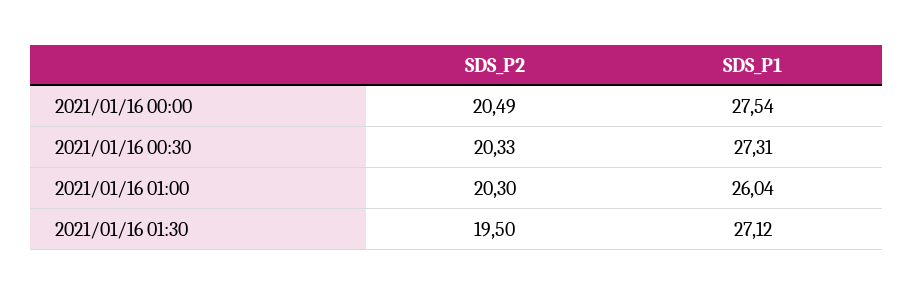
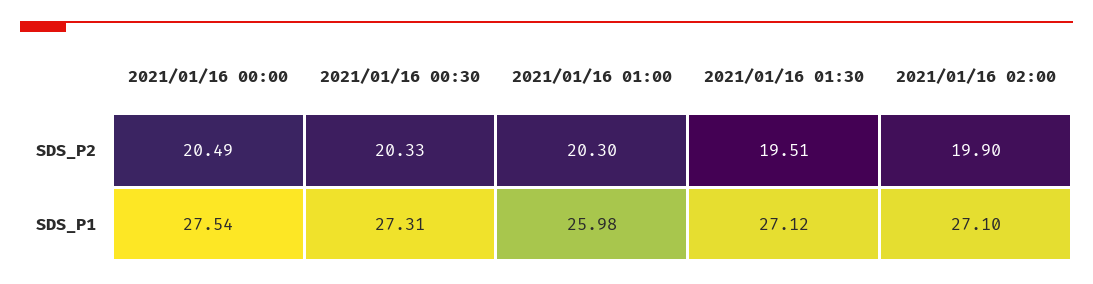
SDS_P1, 2021/01/16 01:00: 26.04 -> 25.98
SDS_P2, 2021/01/16 01:30: 19.5 -> 19.51
SDS_P2, 2021/01/16 02:00: none -> 19.9
SDS_P1, 2021/01/16 02:00: none -> 27.1

